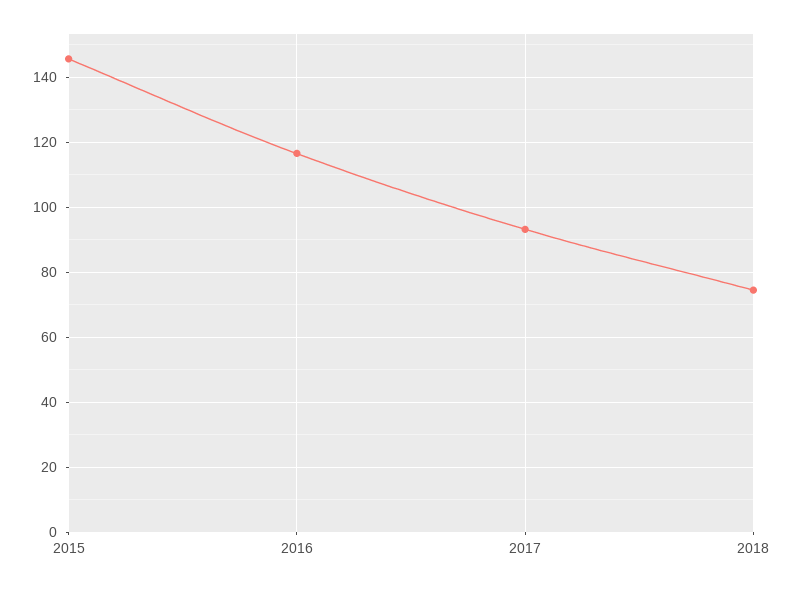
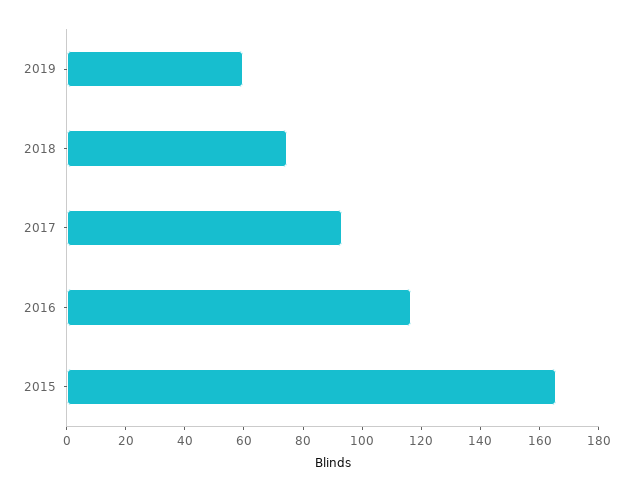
2015: 146 -> 165
2019: none -> 60

